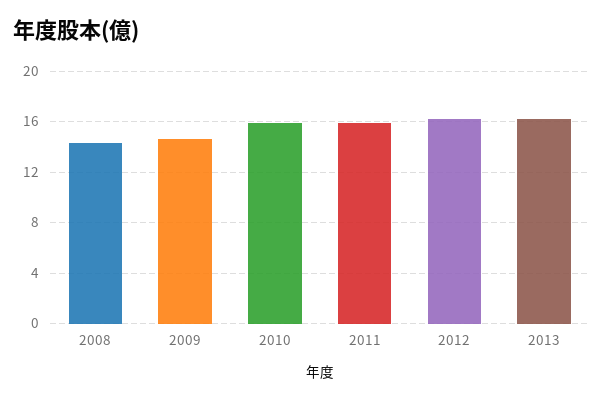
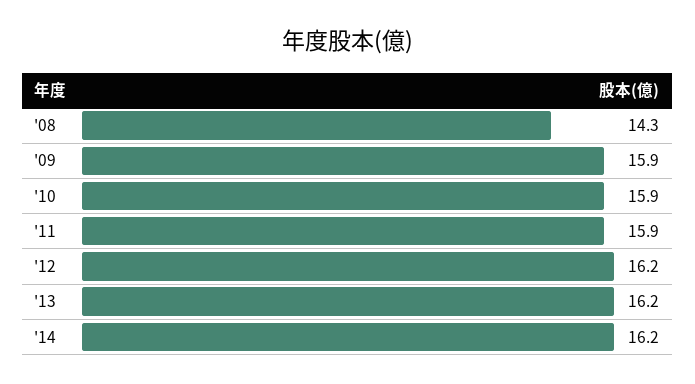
2009: 14.5 -> 15.9
'14: none -> 16.2

